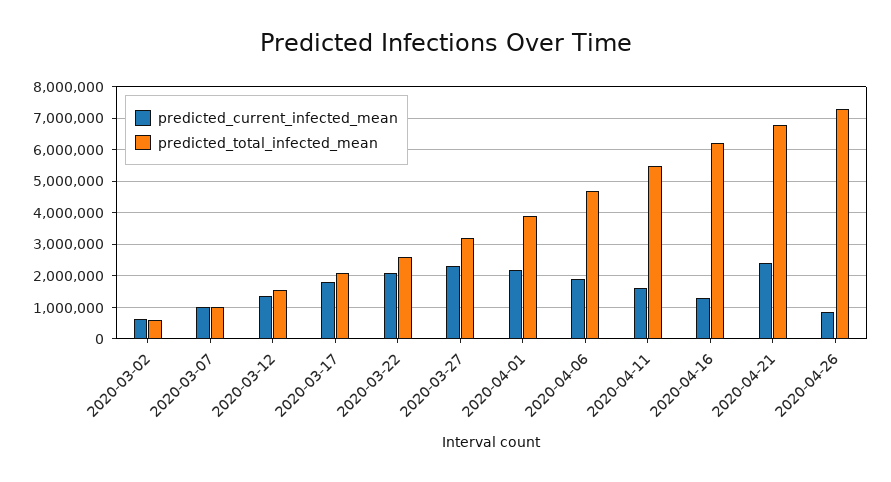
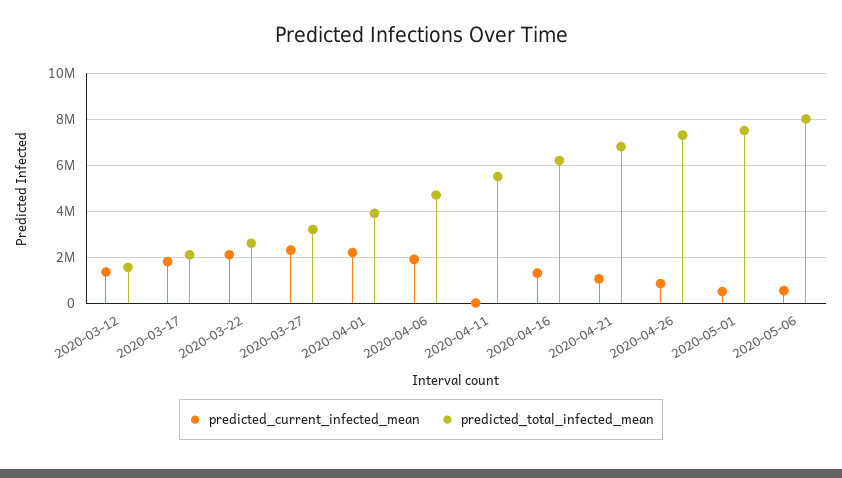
predicted_current_infected_mean, 2020-03-02: 600000 -> none
predicted_total_infected_mean, 2020-03-02: 600000 -> none
predicted_current_infected_mean, 2020-03-07: 1000000 -> none
predicted_total_infected_mean, 2020-03-07: 1000000 -> none
predicted_current_infected_mean, 2020-04-11: 1600000 -> 0
predicted_current_infected_mean, 2020-04-21: 2400000 -> 1000000
predicted_current_infected_mean, 2020-05-01: none -> 500000
predicted_total_infected_mean, 2020-05-01: none -> 7500000
predicted_current_infected_mean, 2020-05-06: none -> 500000
predicted_total_infected_mean, 2020-05-06: none -> 8000000

